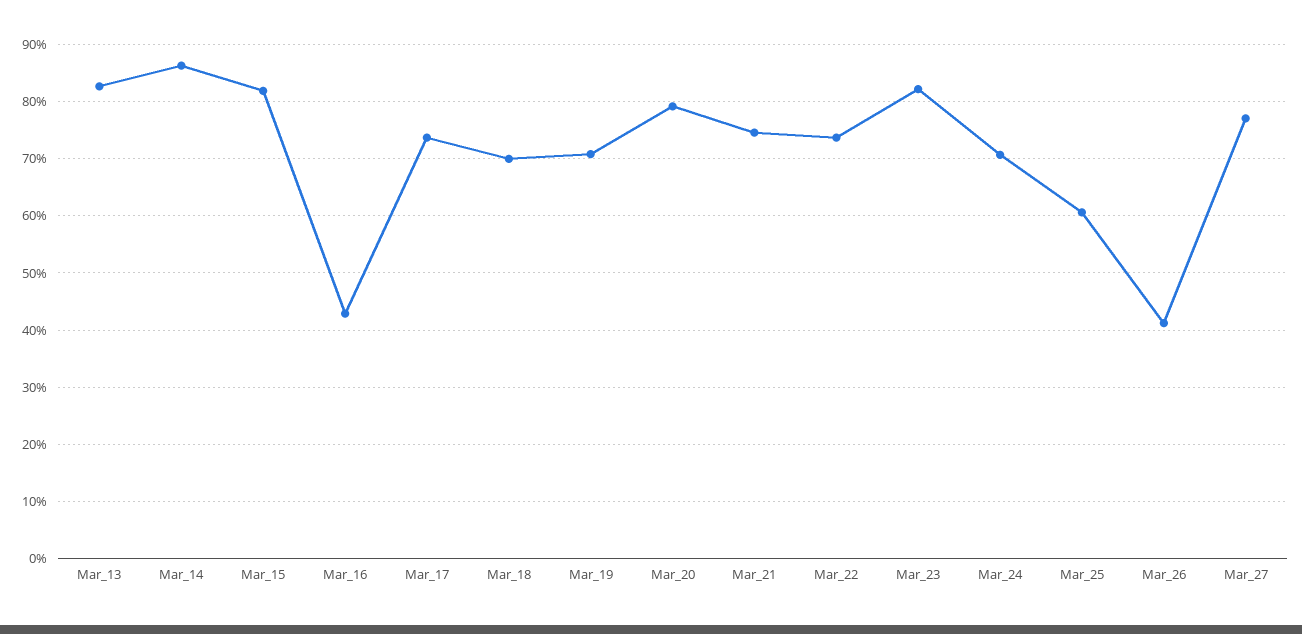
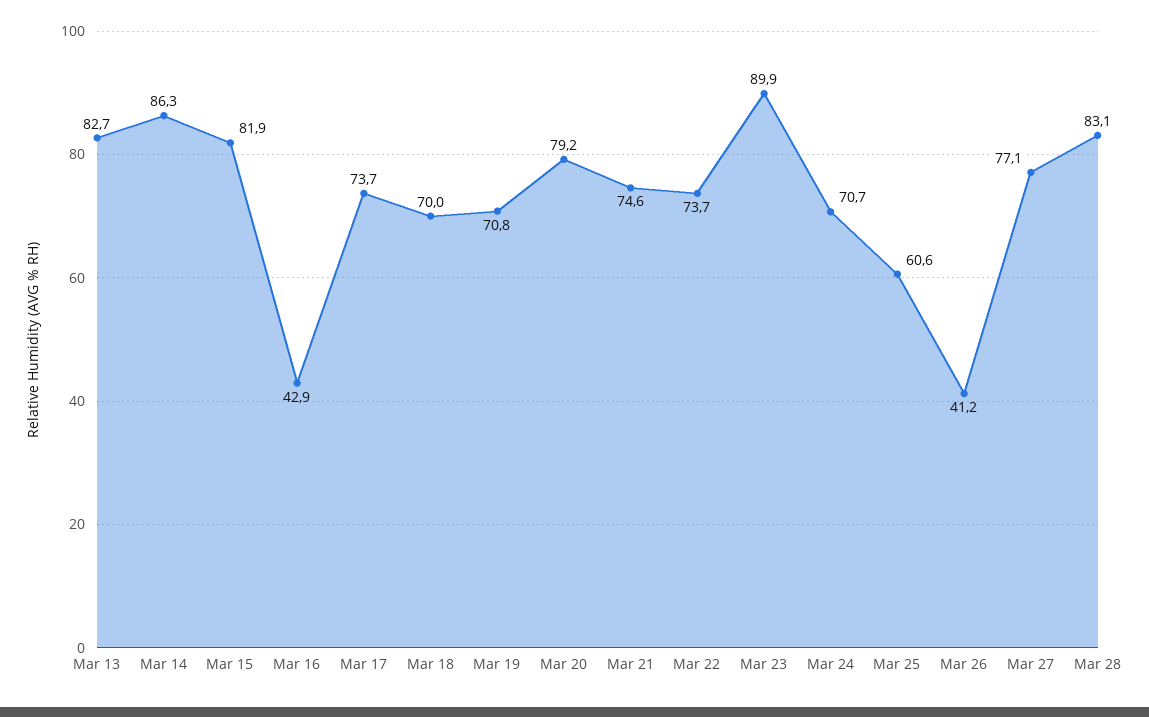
Mar_23: 82 -> 89.9
Mar 28: none -> 83.1

